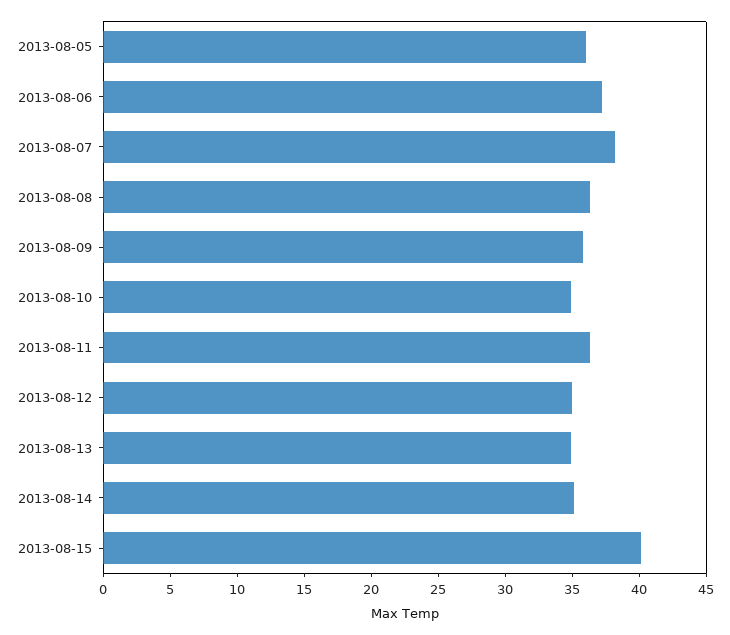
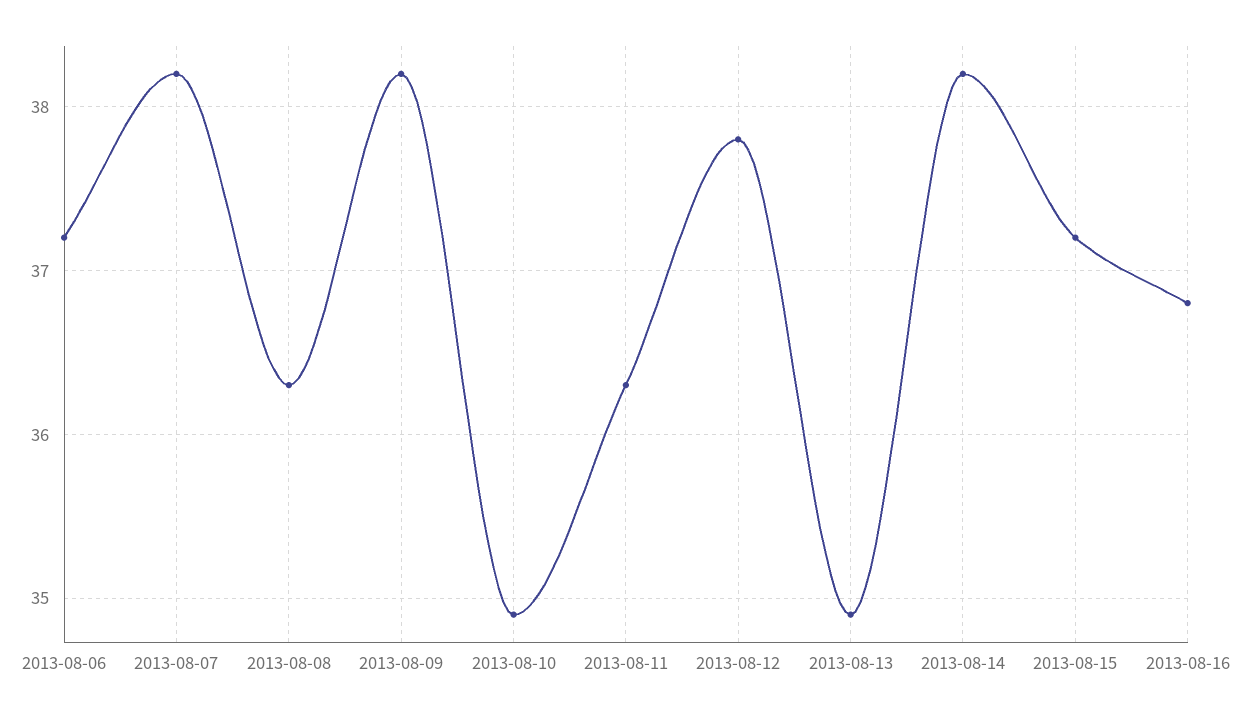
2013-08-05: 36 -> none
2013-08-09: 36 -> 38.2
2013-08-12: 35 -> 37.8
2013-08-14: 35 -> 38.2
2013-08-15: 40 -> 37.2
2013-08-16: none -> 36.8

